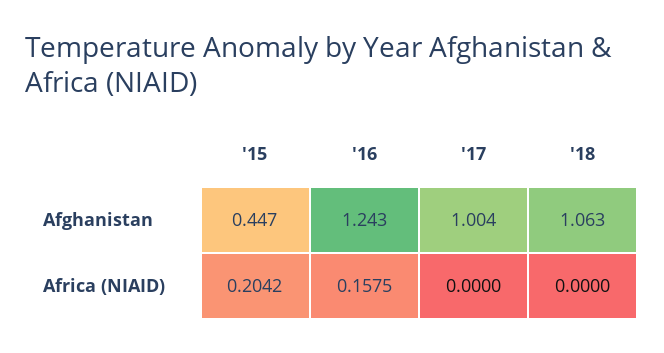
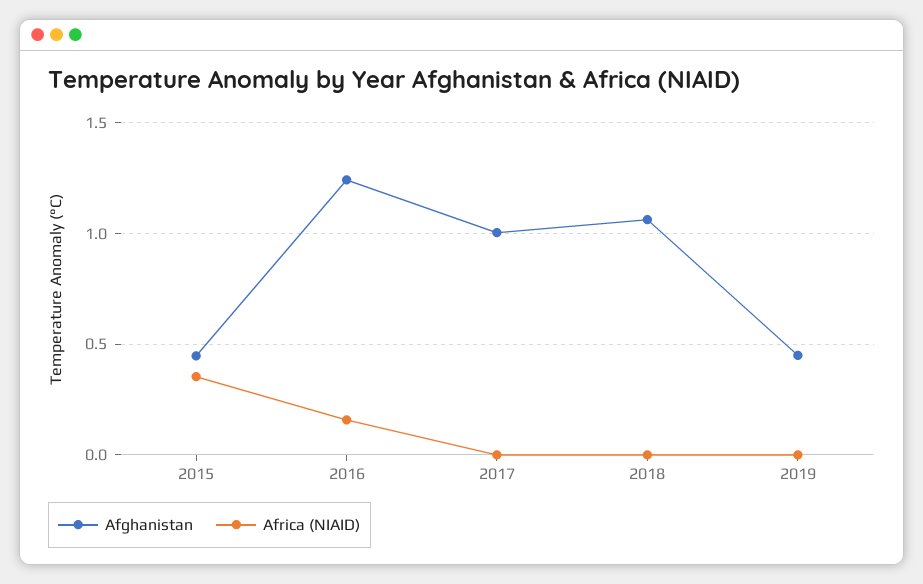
Africa (NIAID), '15: 0.2042 -> 0.35
Afghanistan, 2019: none -> 0.45
Africa (NIAID), 2019: none -> 0

